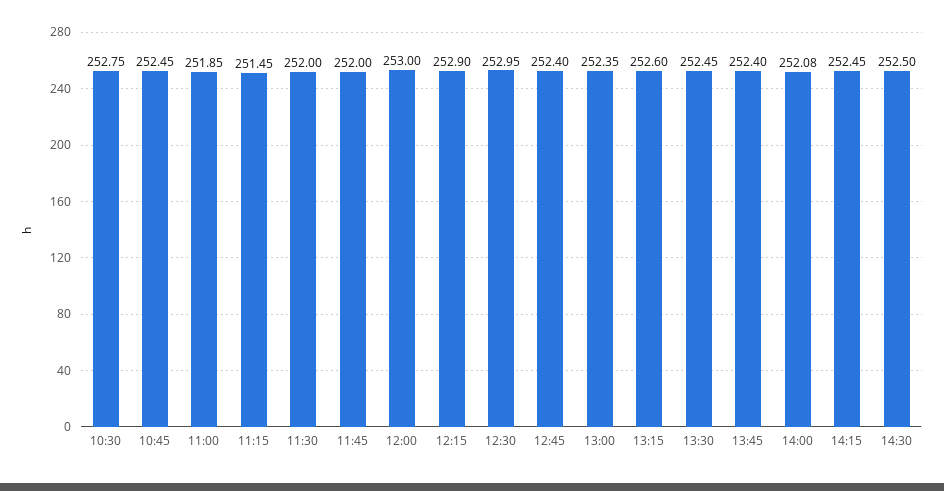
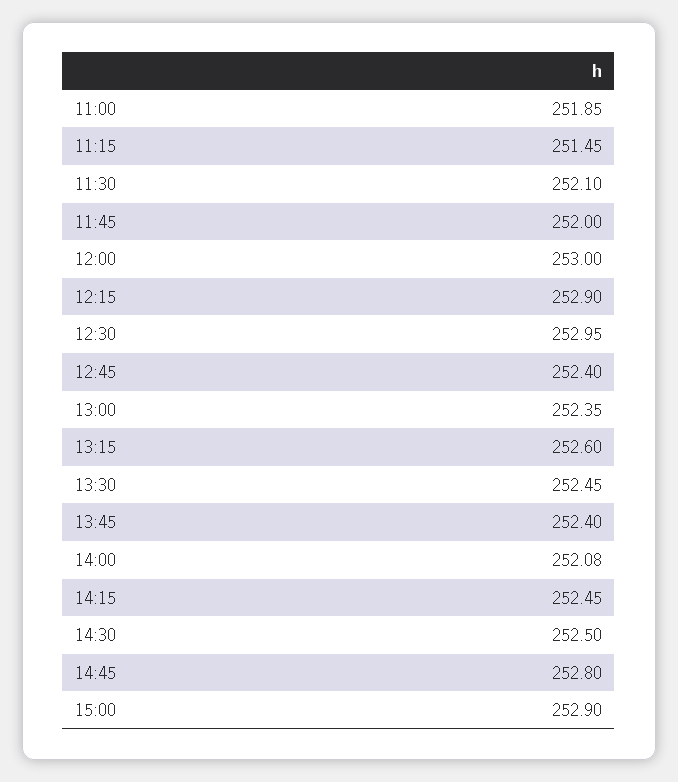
10:30: 252.75 -> none
10:45: 252.45 -> none
11:30: 252 -> 252.1
14:45: none -> 252.8
15:00: none -> 252.9

